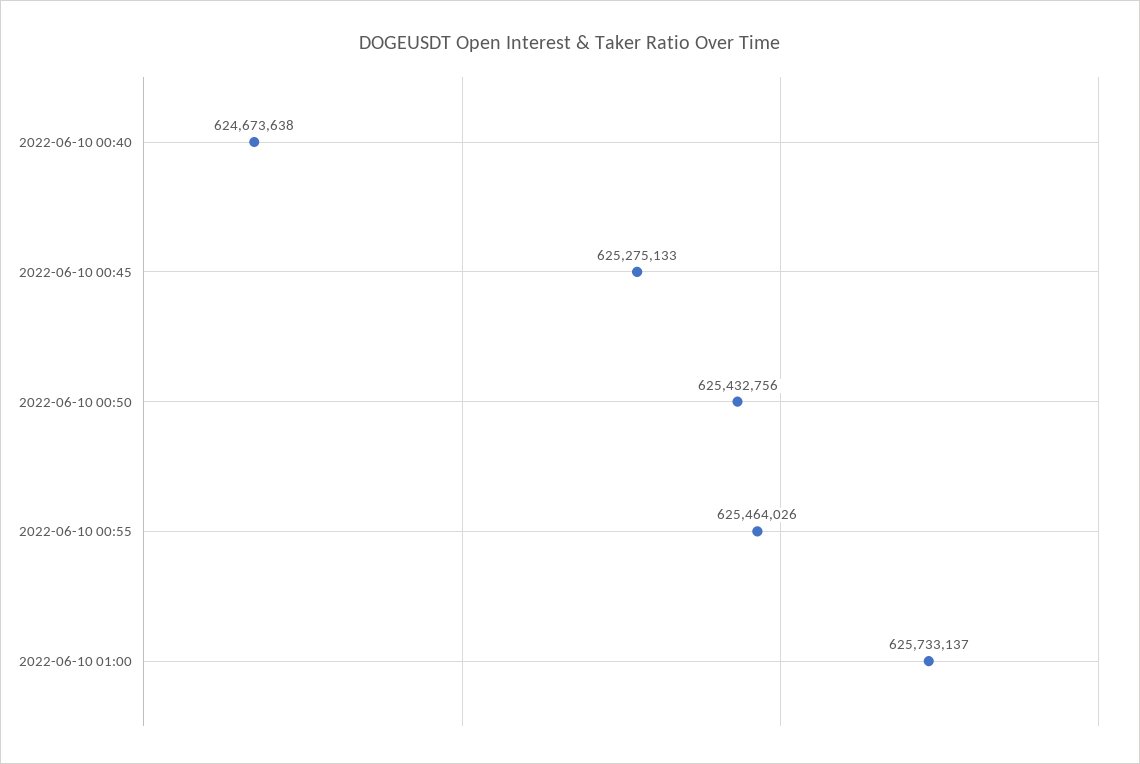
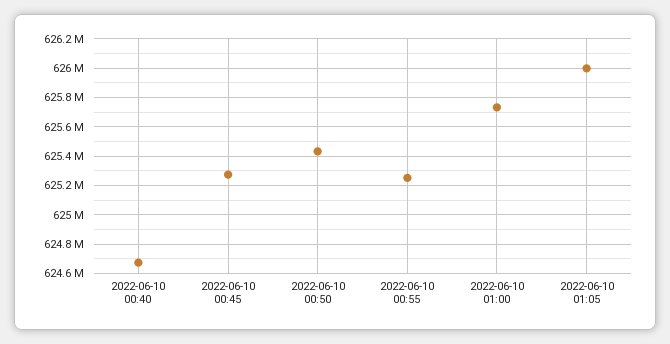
2022-06-10 00:55: 625464026 -> 625250000
2022-06-10 01:05: none -> 626000000

